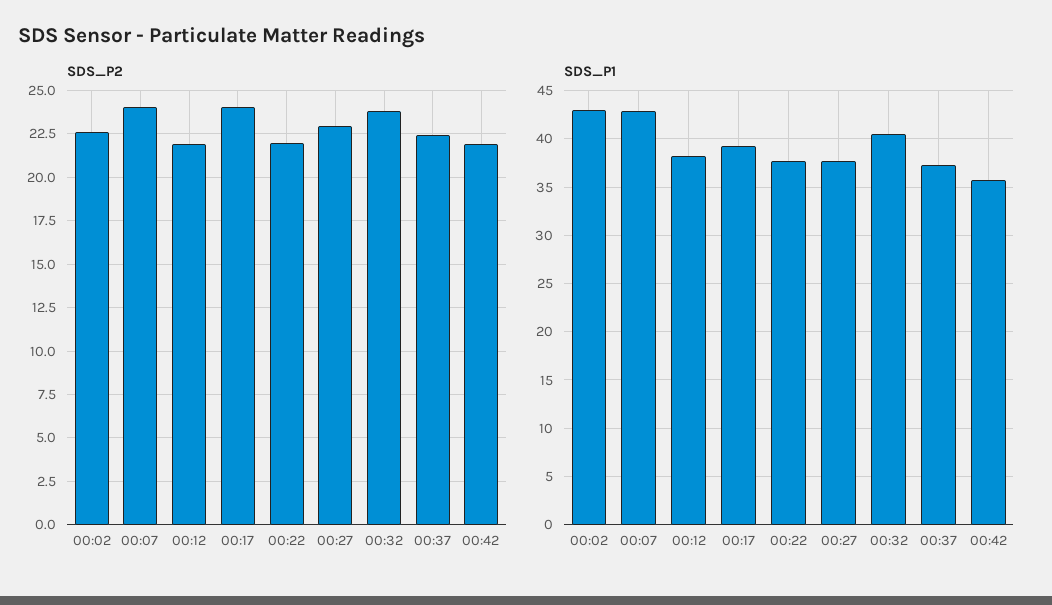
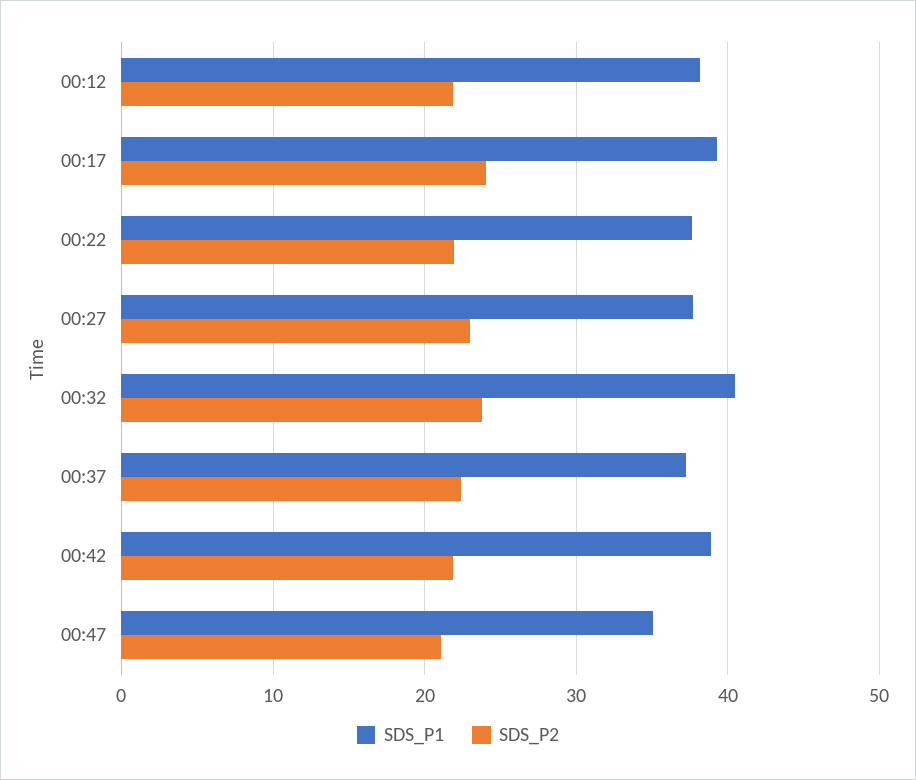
SDS_P2, 00:02: 22.5 -> none
SDS_P2, 00:07: 24 -> none
SDS_P1, 00:02: 43 -> none
SDS_P1, 00:07: 43 -> none
SDS_P1, 00:42: 36 -> 39
SDS_P1, 00:47: none -> 35
SDS_P2, 00:47: none -> 21

